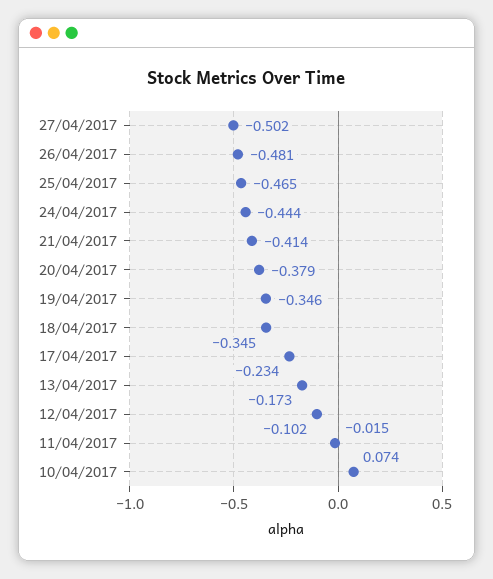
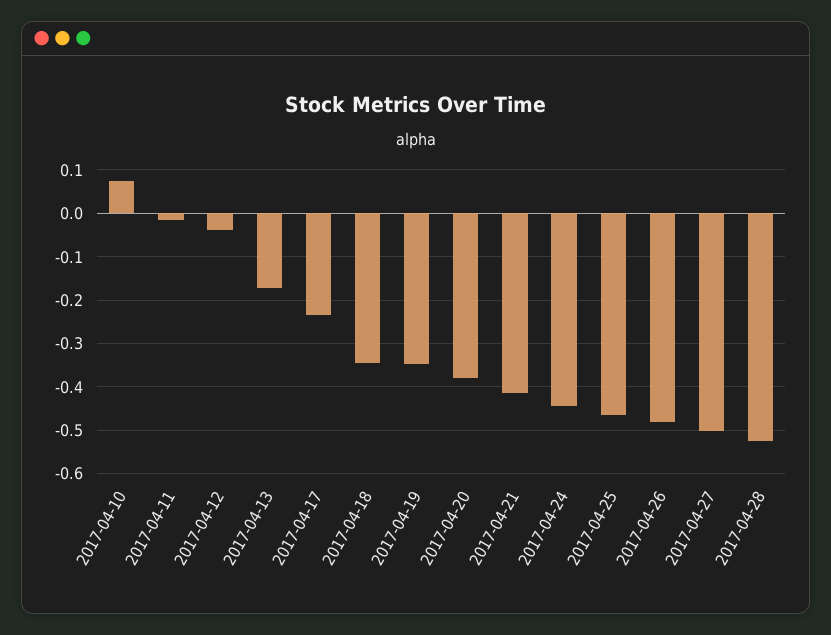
12/04/2017: -0.102 -> -0.04
2017-04-28: none -> -0.52

